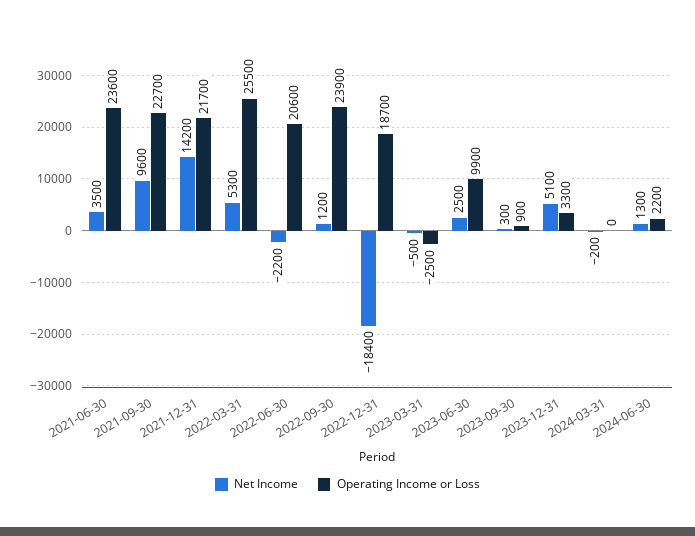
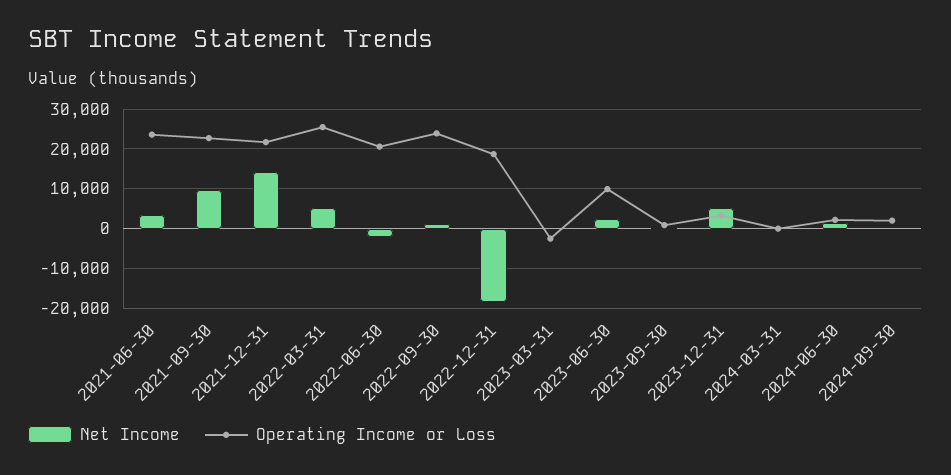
Net Income, 2024-09-30: none -> 0
Operating Income or Loss, 2024-09-30: none -> 2000

